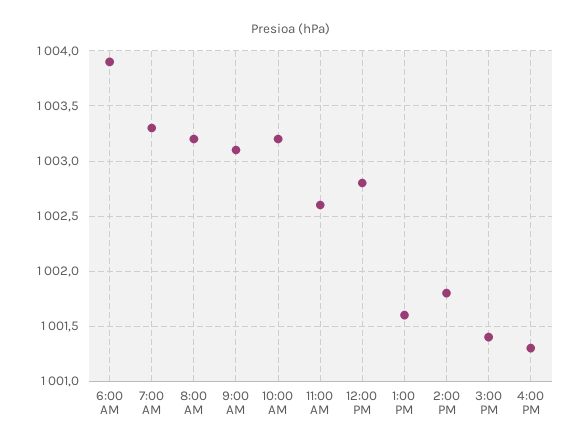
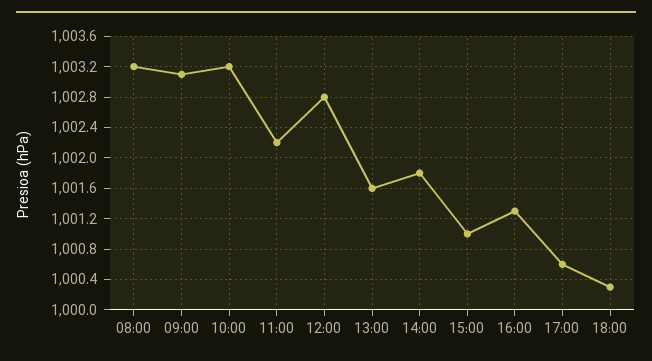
6:00 AM: 1003.9 -> none
7:00 AM: 1003.3 -> none
11:00 AM: 1002.6 -> 1002.2
3:00 PM: 1001.4 -> 1001
17:00: none -> 1000.6
18:00: none -> 1000.3

